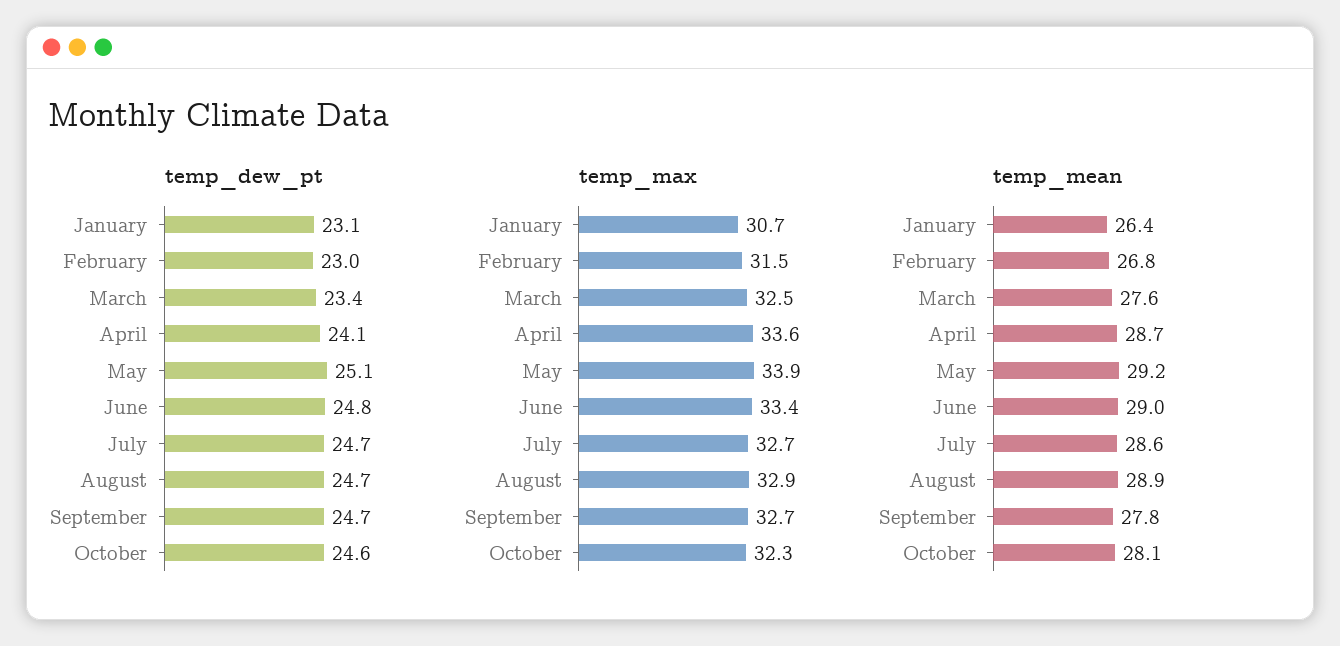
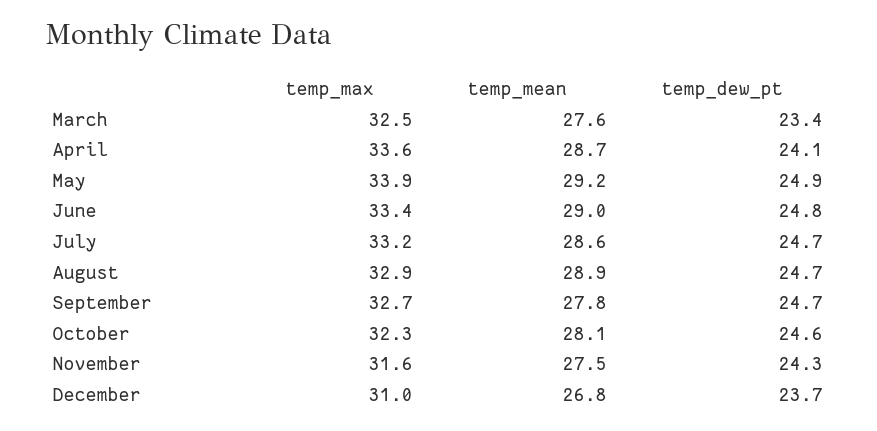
temp_dew_pt, January: 23.1 -> none
temp_dew_pt, February: 23 -> none
temp_dew_pt, May: 25.1 -> 24.9
temp_max, January: 30.7 -> none
temp_max, February: 31.5 -> none
temp_max, July: 32.7 -> 33.2
temp_mean, January: 26.4 -> none
temp_mean, February: 26.8 -> none
temp_max, November: none -> 31.6
temp_mean, November: none -> 27.5
temp_dew_pt, November: none -> 24.3
temp_max, December: none -> 31
temp_mean, December: none -> 26.8
temp_dew_pt, December: none -> 23.7

